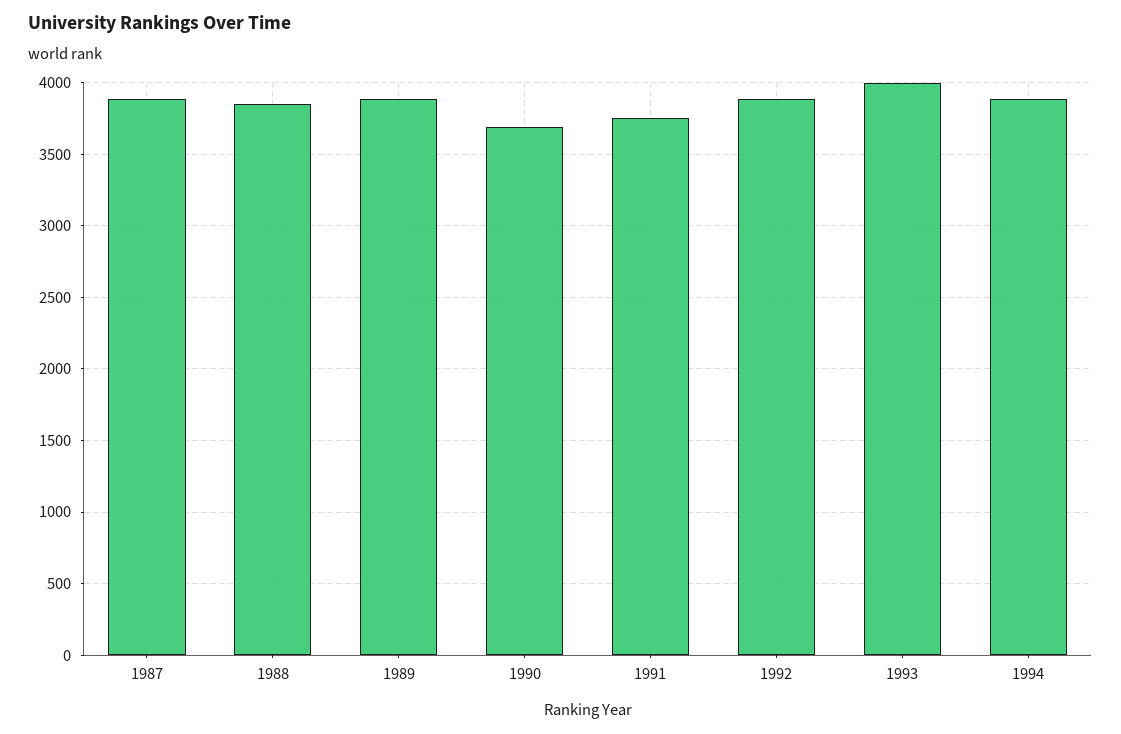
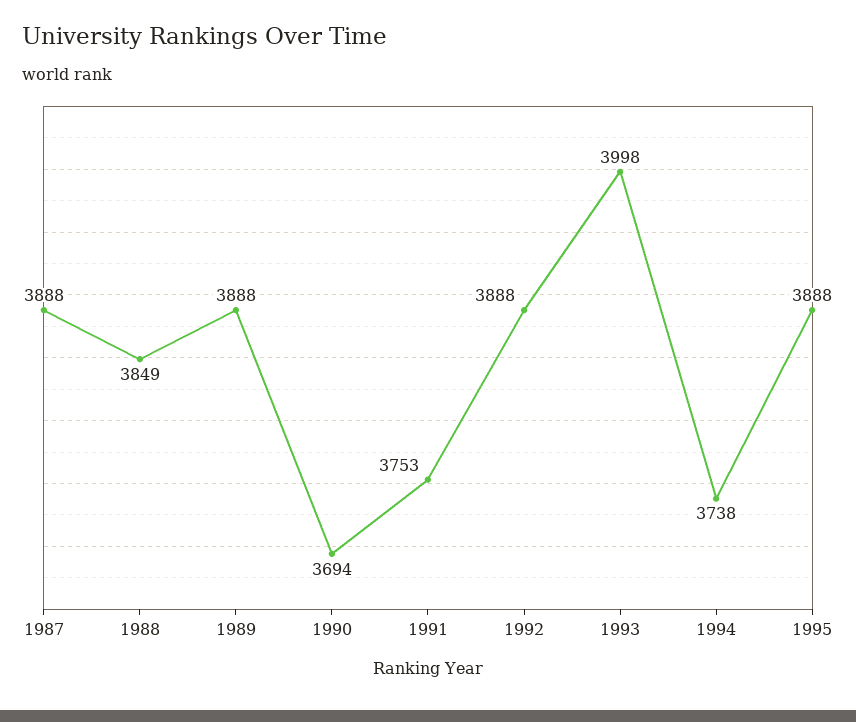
1994: 3900 -> 3738
1995: none -> 3888

